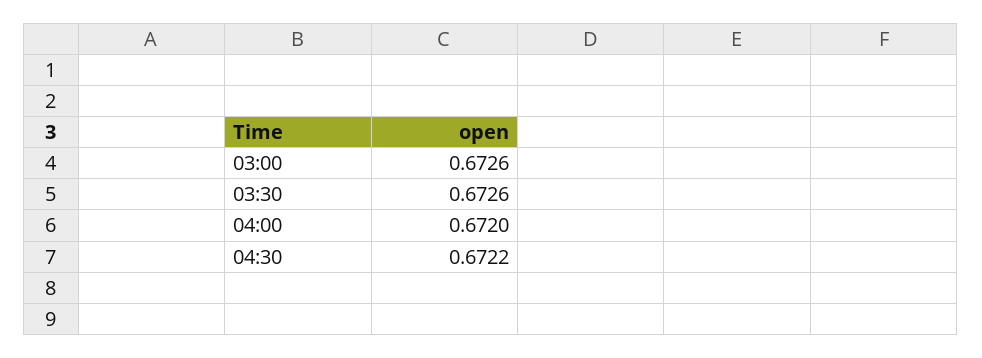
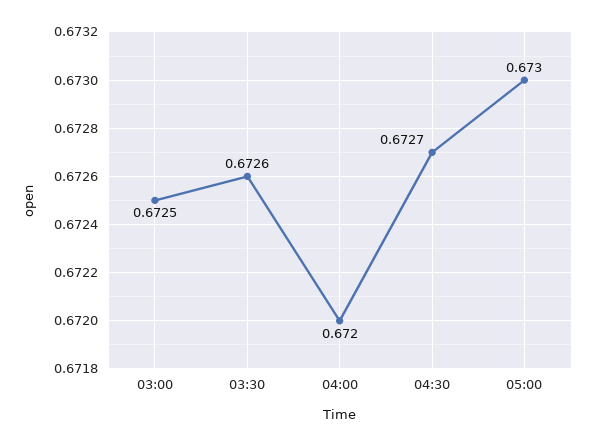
03:00: 0.6726 -> 0.6725
04:30: 0.6722 -> 0.6727
05:00: none -> 0.673

